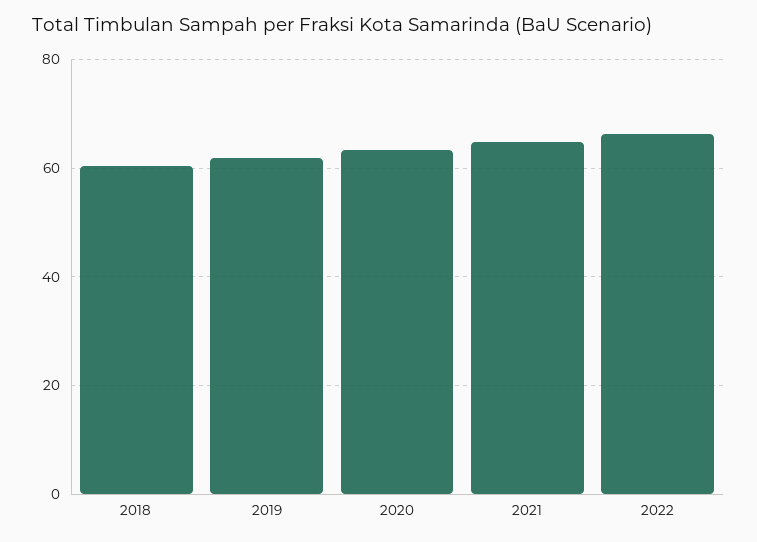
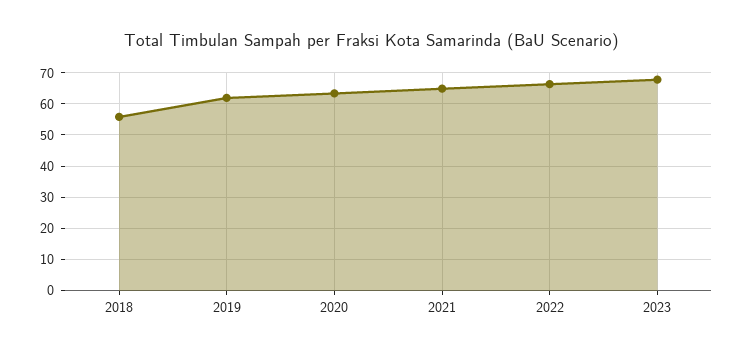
2018: 60 -> 56
2023: none -> 68

